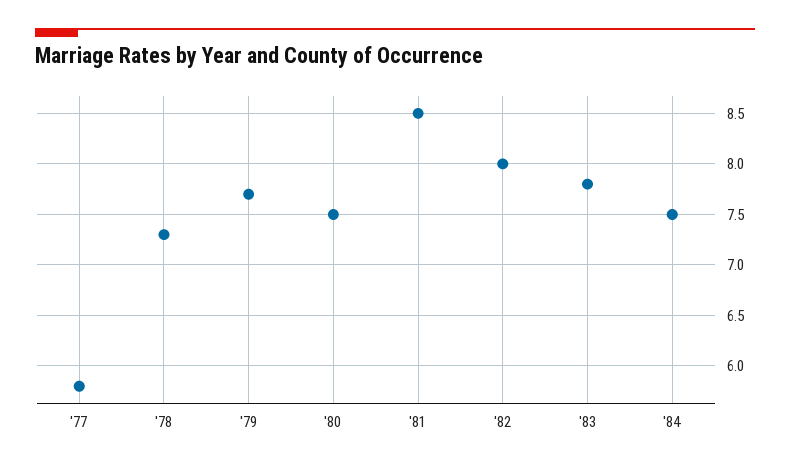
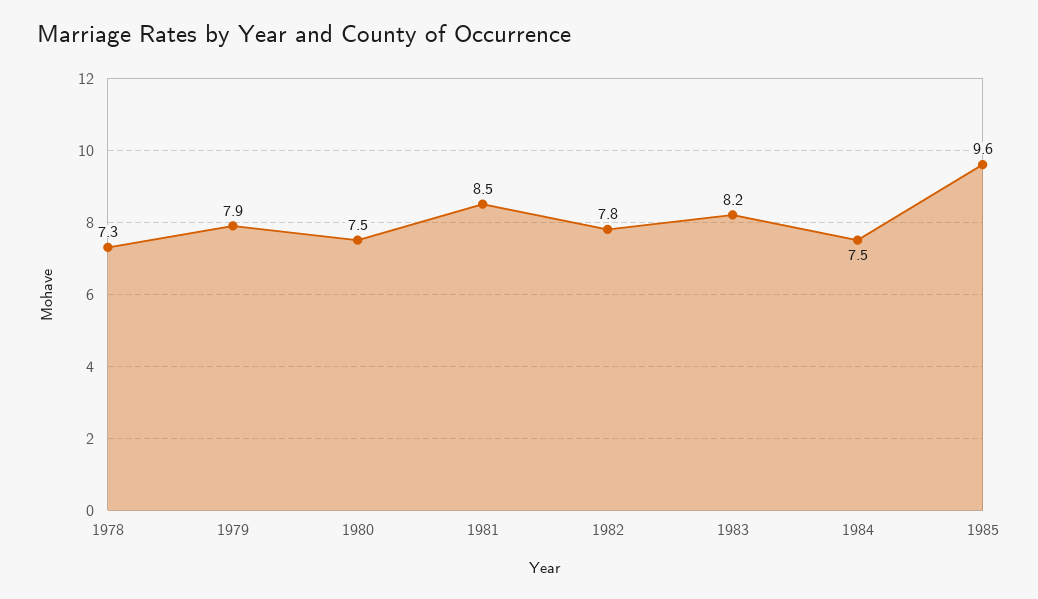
'77: 5.8 -> none
'79: 7.7 -> 7.9
'82: 8 -> 7.8
'83: 7.8 -> 8.2
1985: none -> 9.6

